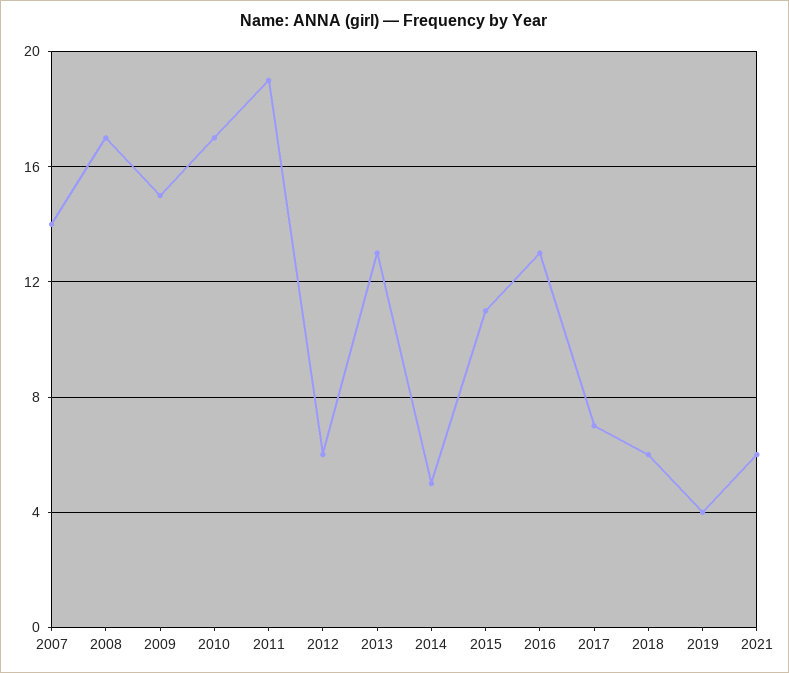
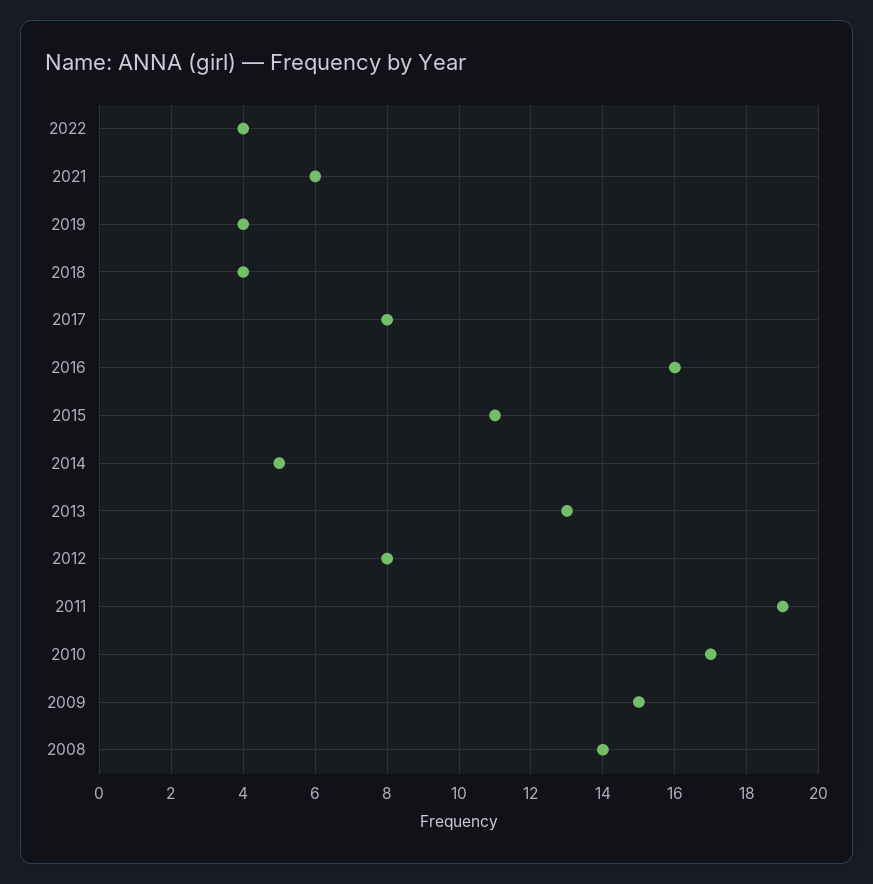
2007: 14 -> none
2008: 17 -> 14
2012: 6 -> 8
2016: 13 -> 16
2017: 7 -> 8
2018: 6 -> 4
2022: none -> 4

